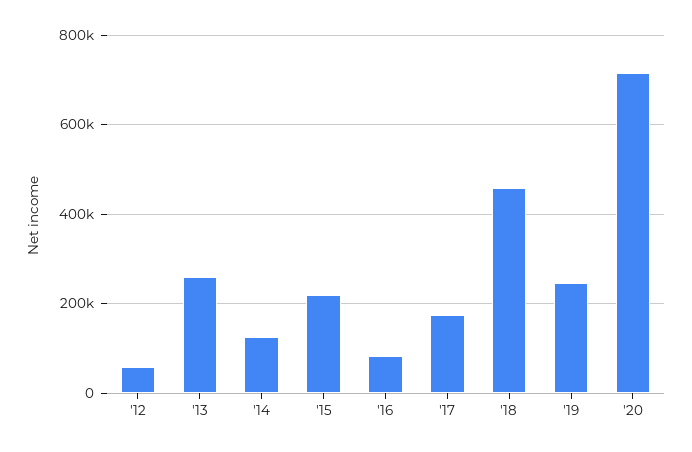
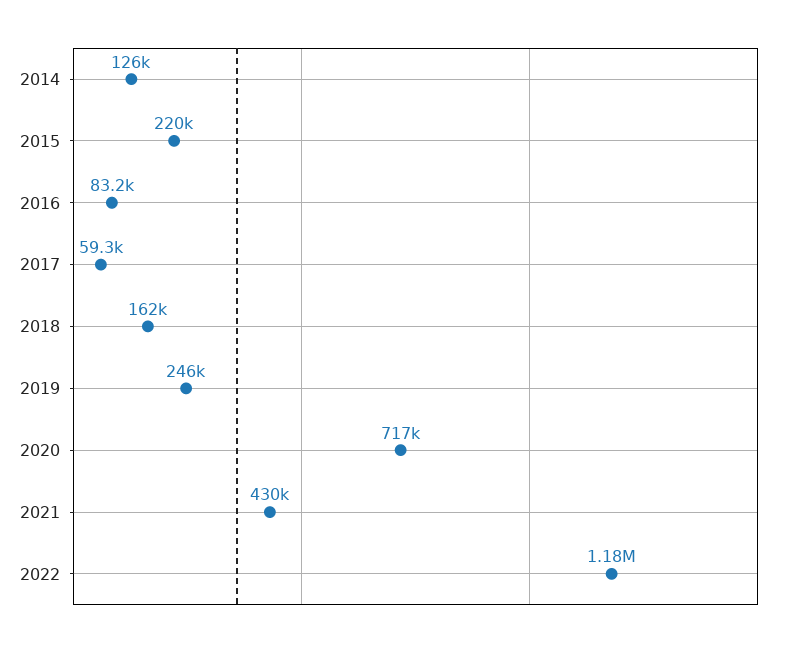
'12: 60000 -> none
'13: 260000 -> none
'17: 180000 -> 59300
'18: 460000 -> 162000
2021: none -> 430000
2022: none -> 1180000

